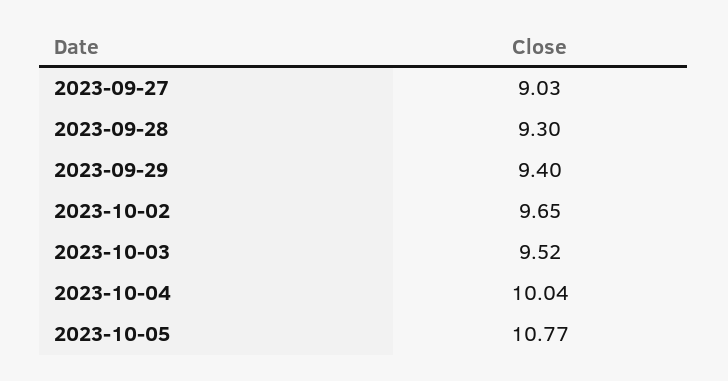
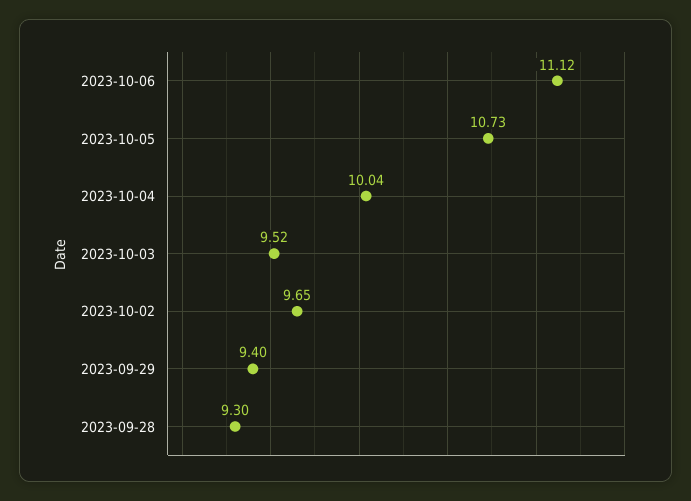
2023-09-27: 9.03 -> none
2023-10-05: 10.77 -> 10.73
2023-10-06: none -> 11.12

